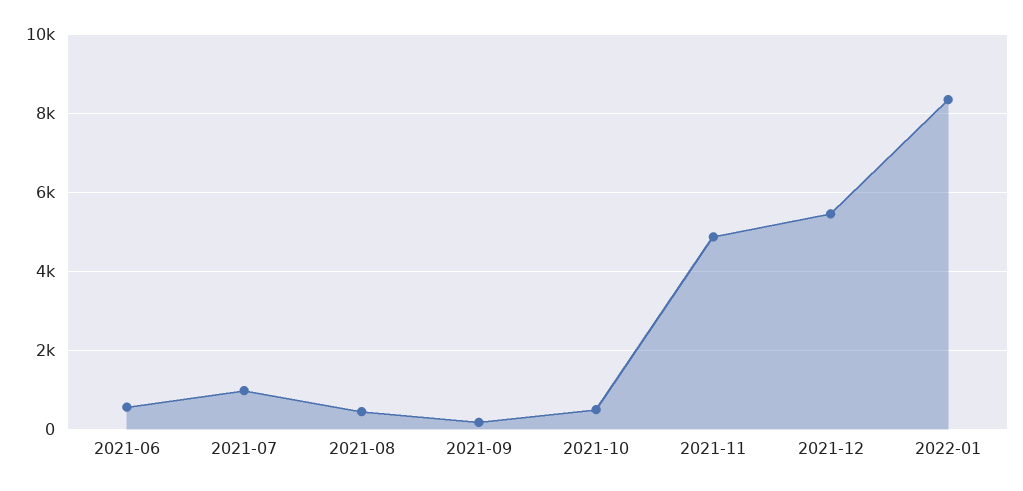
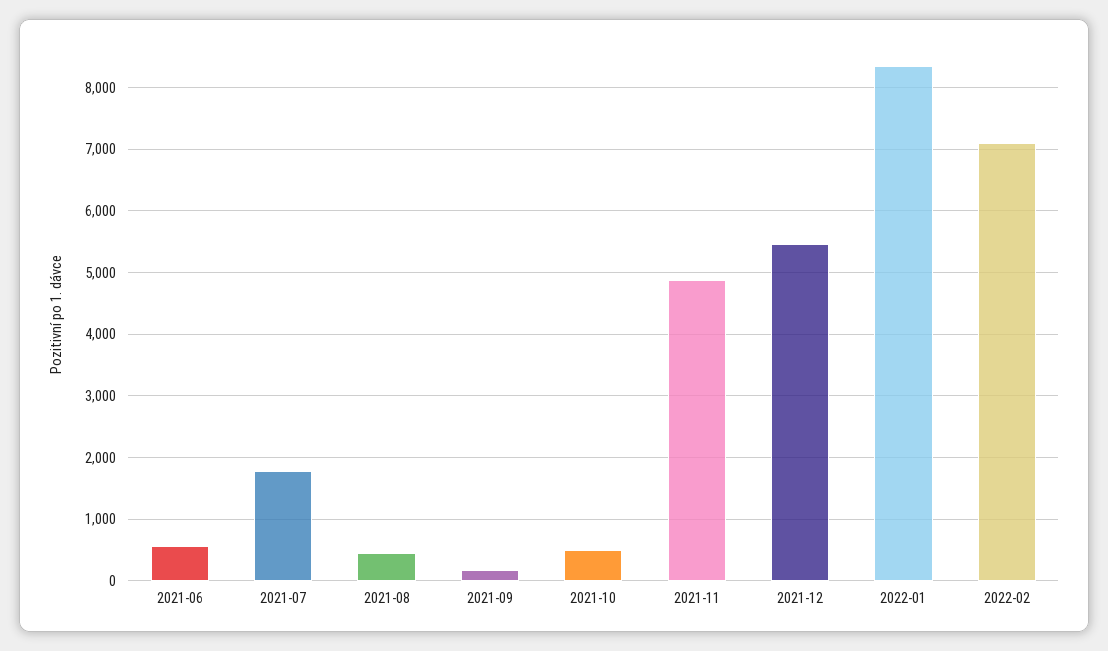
2021-07: 1000 -> 1800
2022-02: none -> 7100

